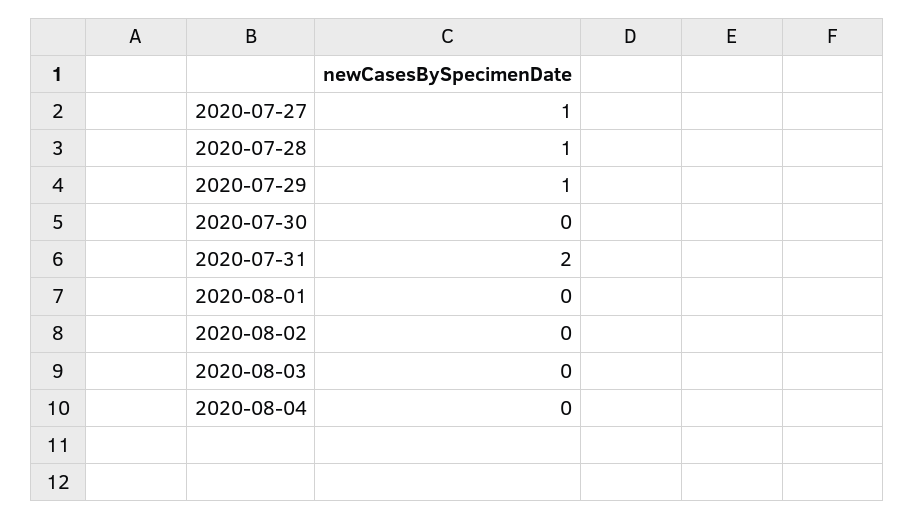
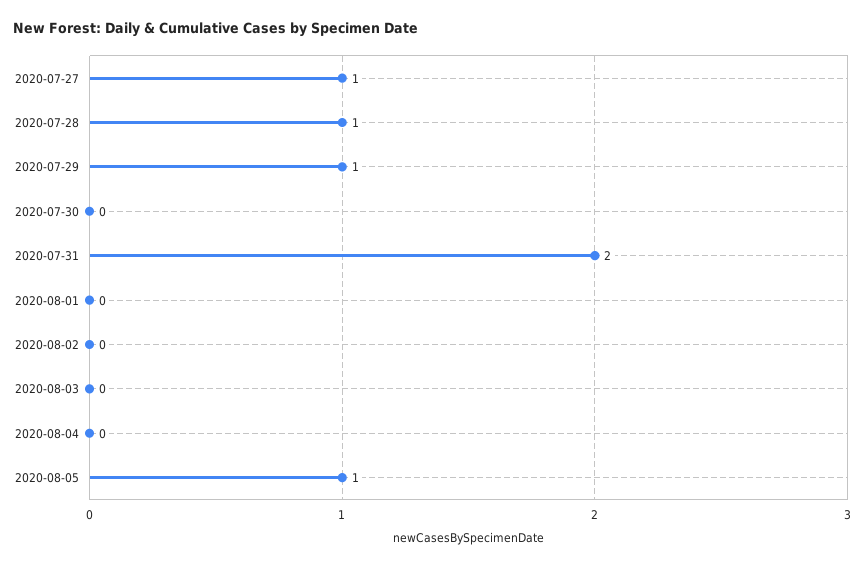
2020-08-05: none -> 1

